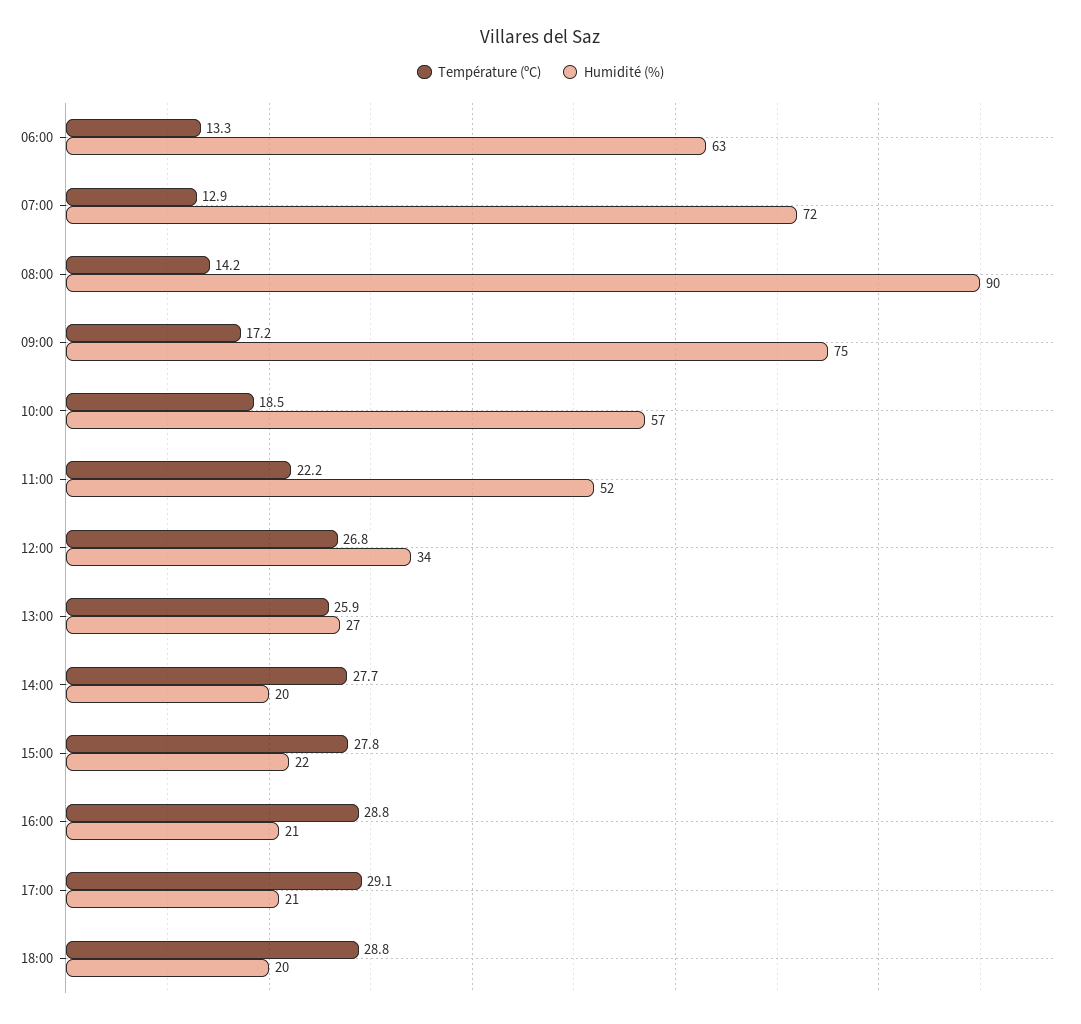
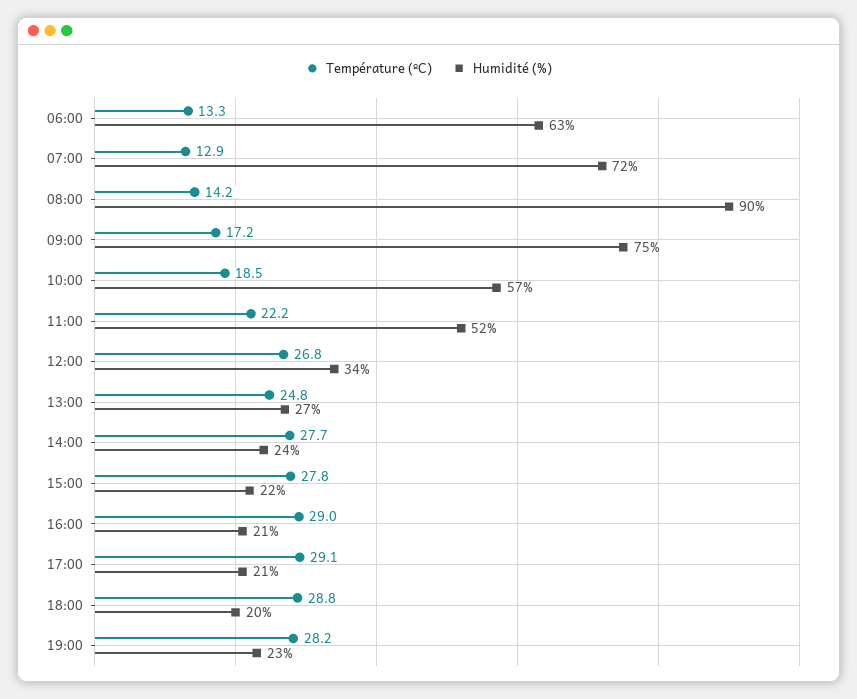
Température (ºC), 13:00: 25.9 -> 24.8
Humidité (%), 14:00: 20 -> 24
Température (ºC), 16:00: 28.8 -> 29
Température (ºC), 19:00: none -> 28.2
Humidité (%), 19:00: none -> 23

